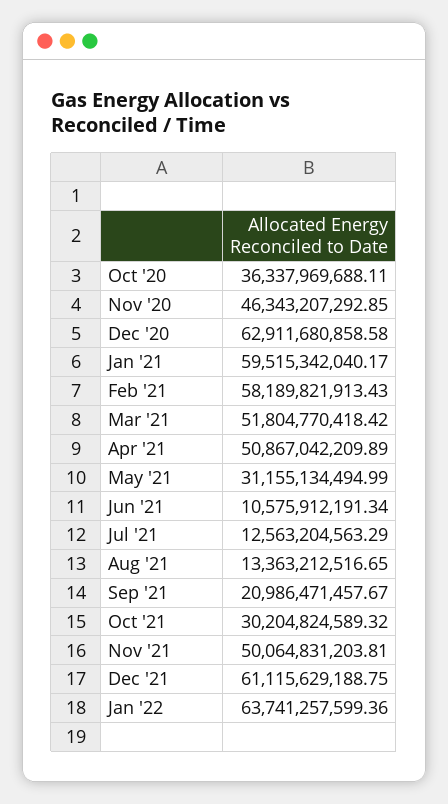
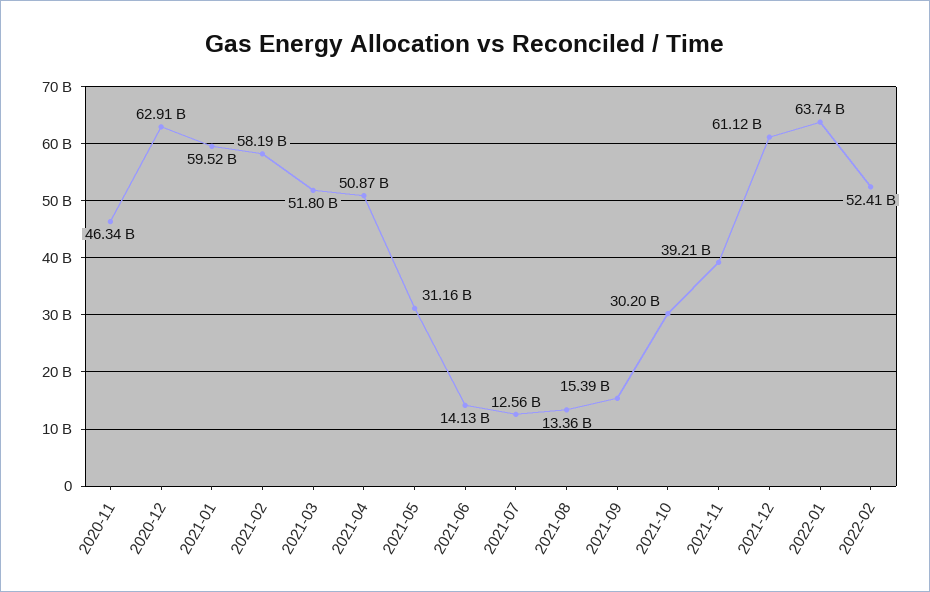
Oct '20: 36337969688.11 -> none
Jun '21: 10575912191.34 -> 14130000000
Sep '21: 20986471457.67 -> 15390000000
Nov '21: 50064831203.81 -> 39210000000
2022-02: none -> 52410000000

